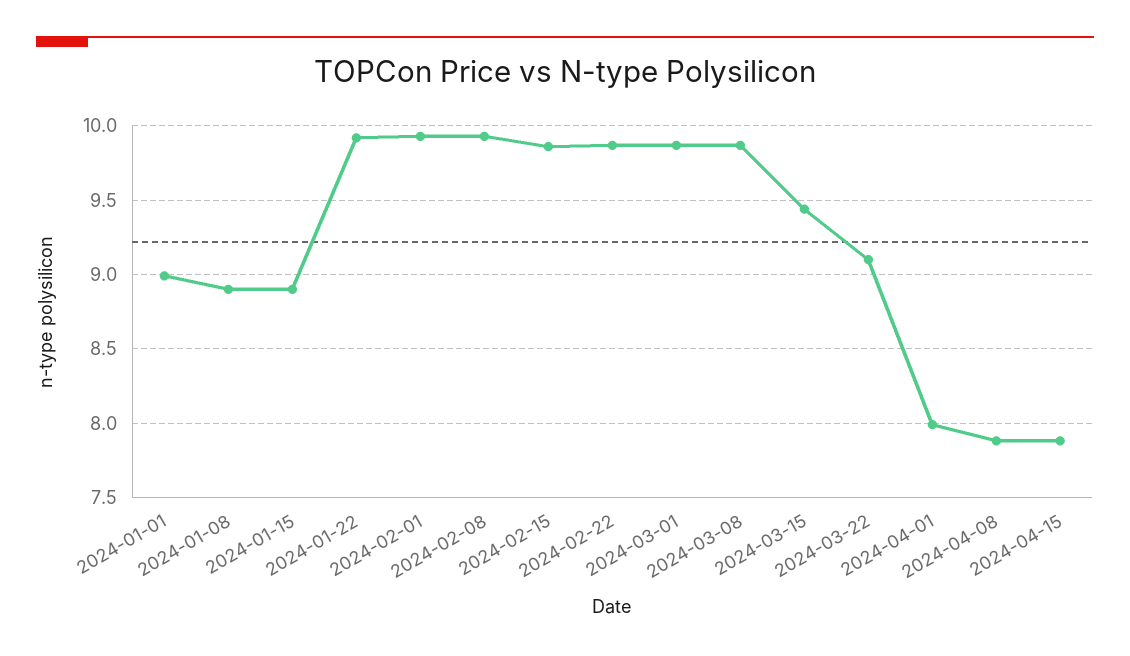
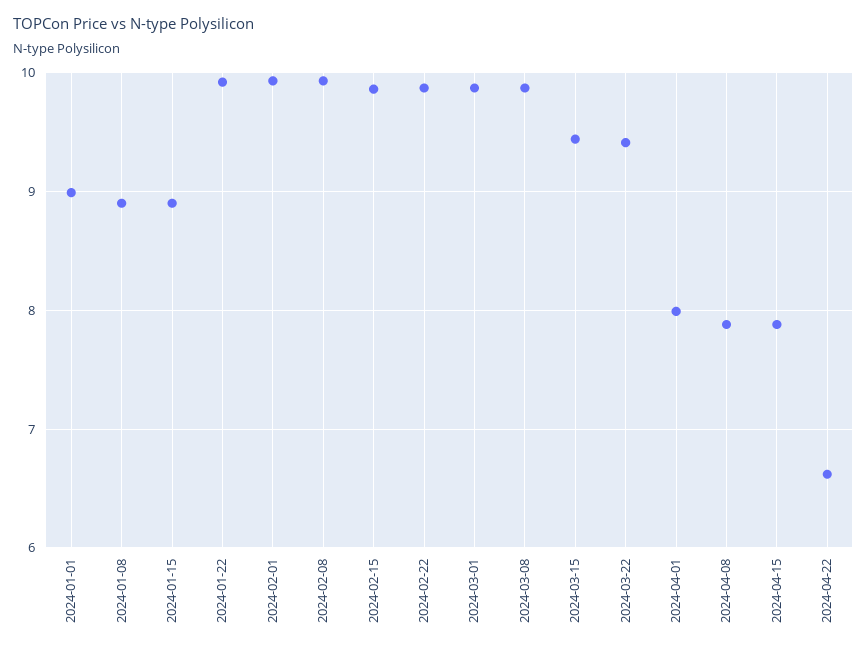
2024-03-22: 9.1 -> 9.4
2024-04-22: none -> 6.6

